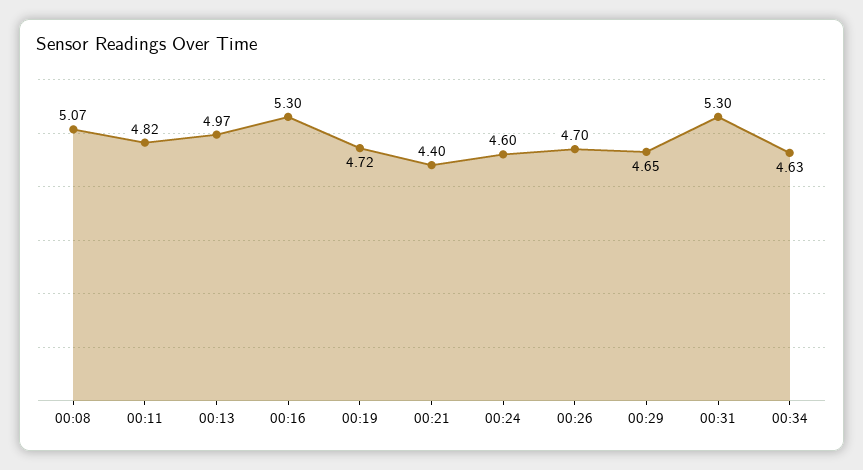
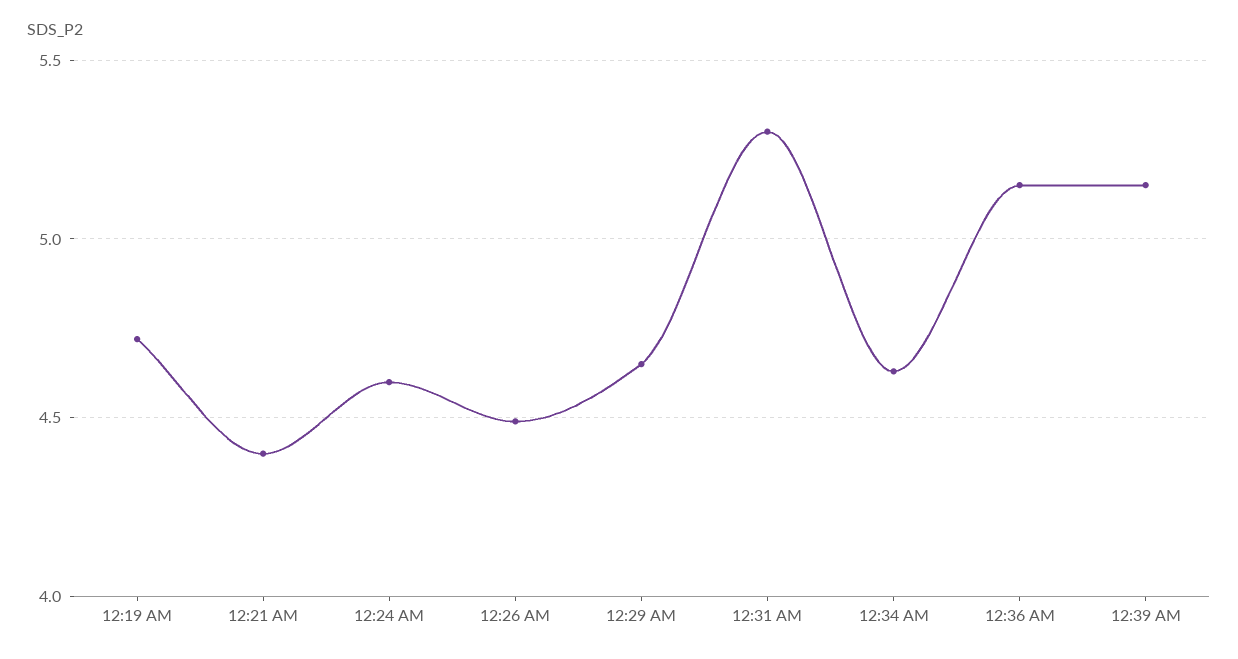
00:08: 5.07 -> none
00:11: 4.82 -> none
00:13: 4.97 -> none
00:16: 5.3 -> none
00:26: 4.7 -> 4.5
12:36 AM: none -> 5.15
12:39 AM: none -> 5.15

